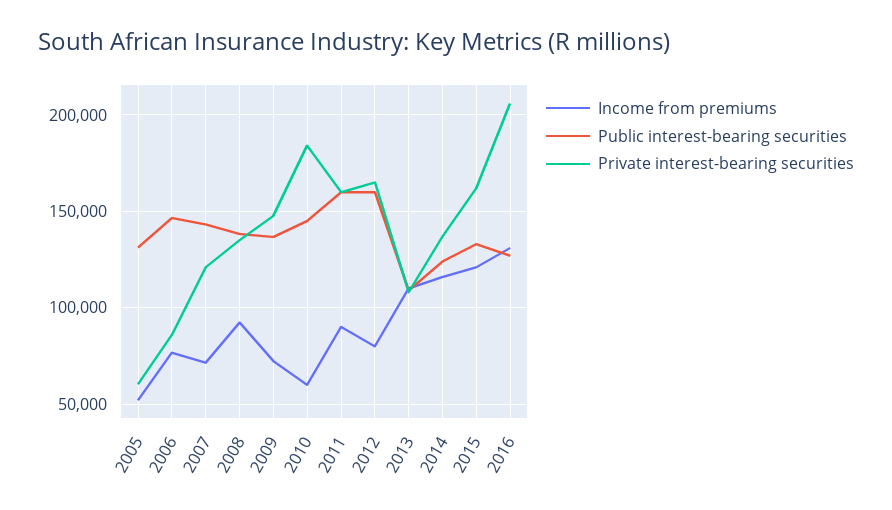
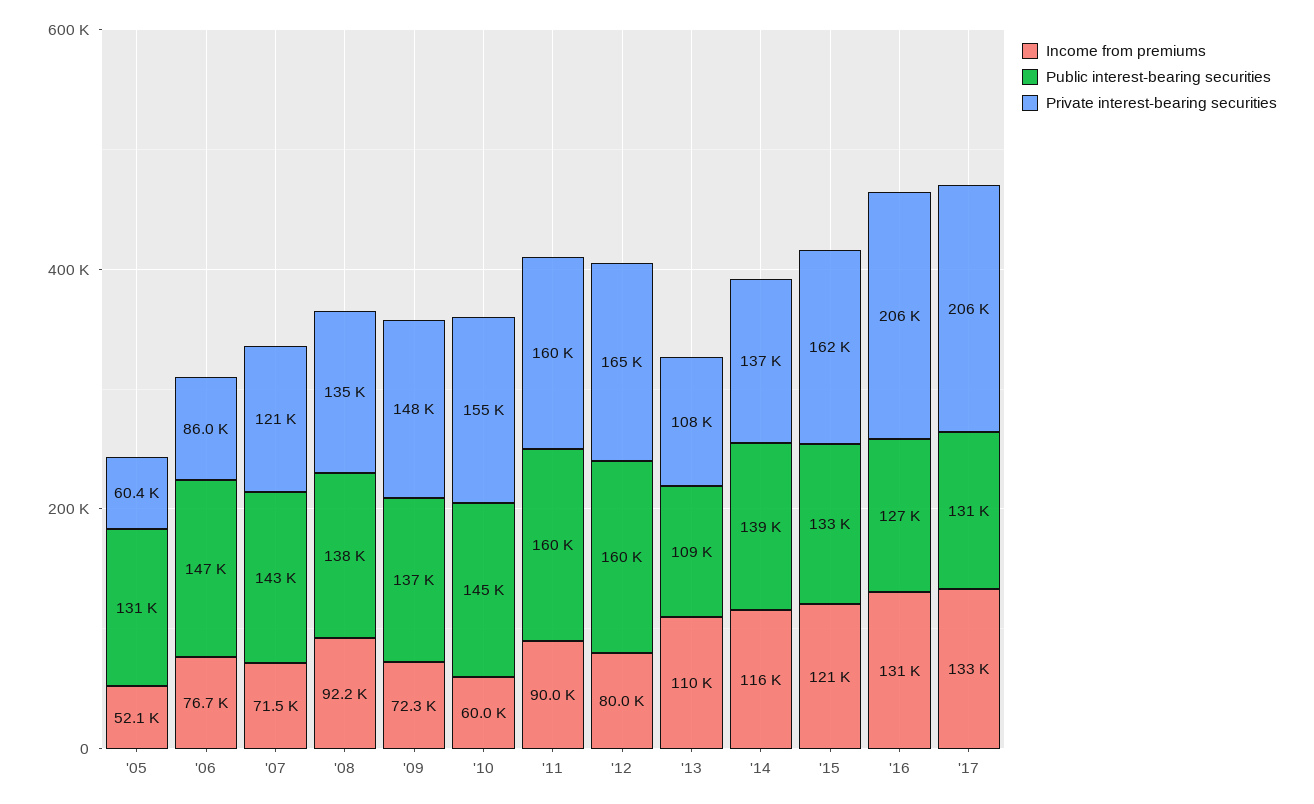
Private interest-bearing securities, 2010: 185000 -> 155000
Public interest-bearing securities, 2014: 125000 -> 139000
Income from premiums, '17: none -> 133000
Public interest-bearing securities, '17: none -> 131000
Private interest-bearing securities, '17: none -> 206000

